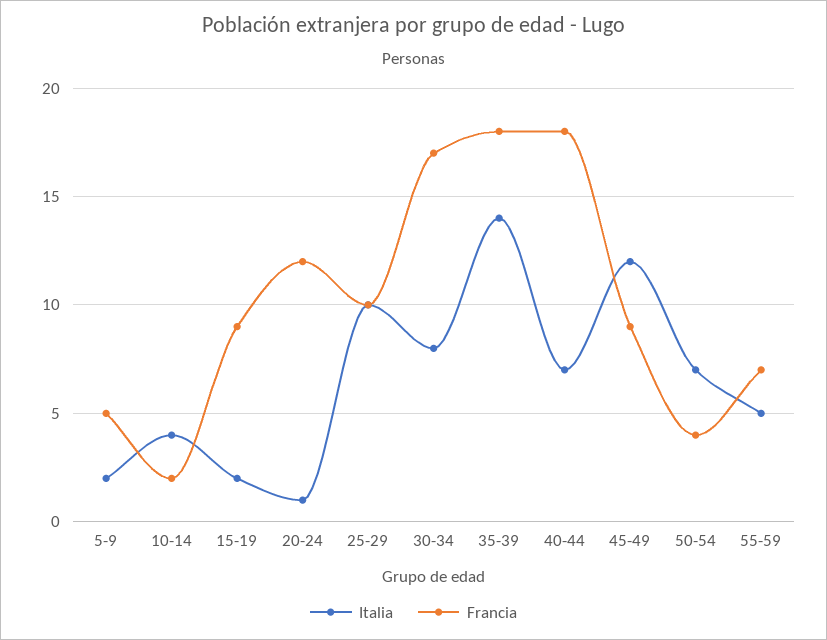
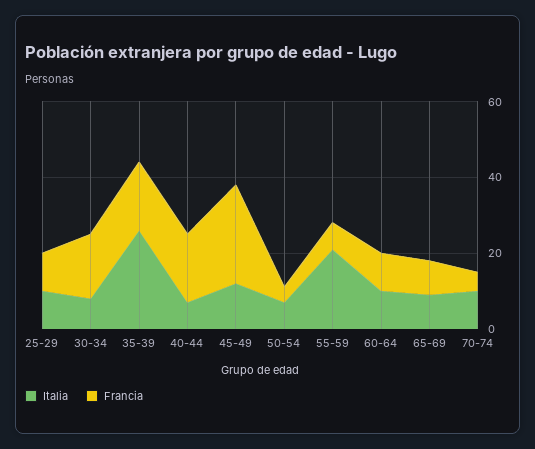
Italia, 5-9: 2 -> none
Francia, 5-9: 5 -> none
Italia, 10-14: 4 -> none
Francia, 10-14: 2 -> none
Italia, 15-19: 2 -> none
Francia, 15-19: 9 -> none
Italia, 20-24: 1 -> none
Francia, 20-24: 12 -> none
Italia, 35-39: 14 -> 25
Francia, 45-49: 9 -> 25
Italia, 55-59: 5 -> 20
Italia, 60-64: none -> 10
Francia, 60-64: none -> 10
Italia, 65-69: none -> 10
Francia, 65-69: none -> 10
Italia, 70-74: none -> 10
Francia, 70-74: none -> 5

